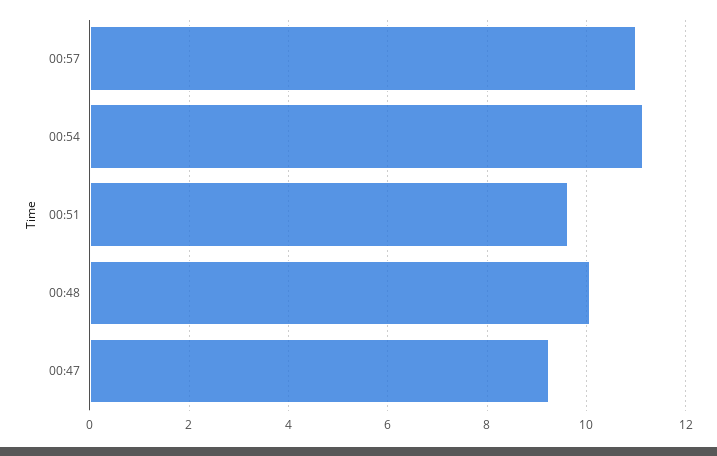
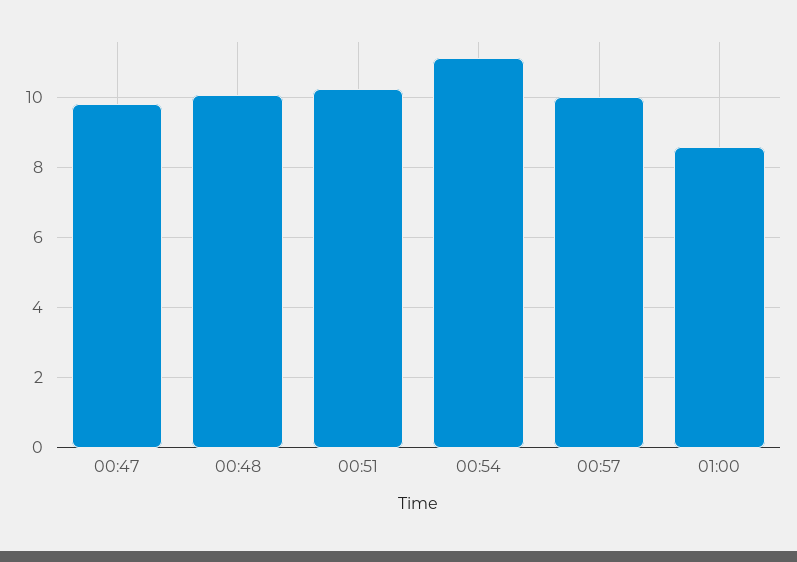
00:57: 11 -> 10
00:51: 9.6 -> 10.2
00:47: 9.2 -> 9.8
01:00: none -> 8.6

